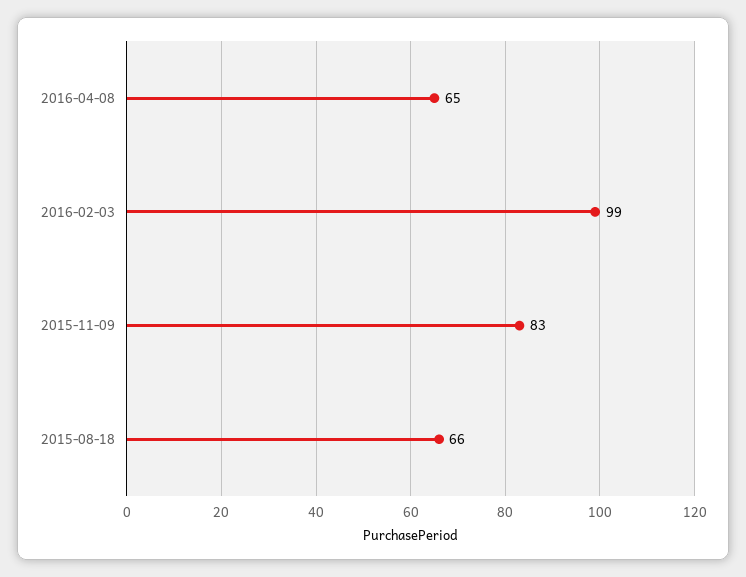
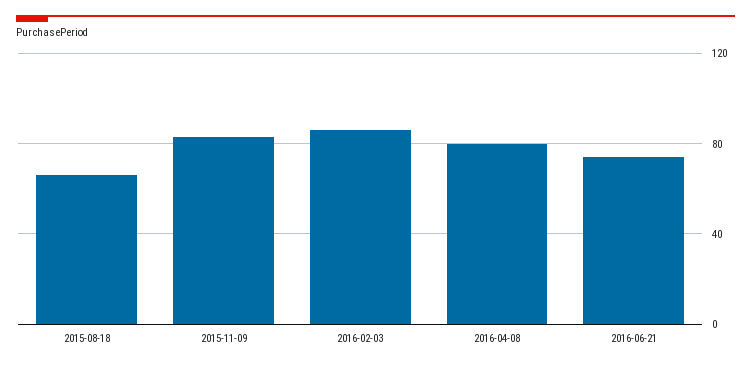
2016-04-08: 65 -> 80
2016-02-03: 99 -> 85
2016-06-21: none -> 75

